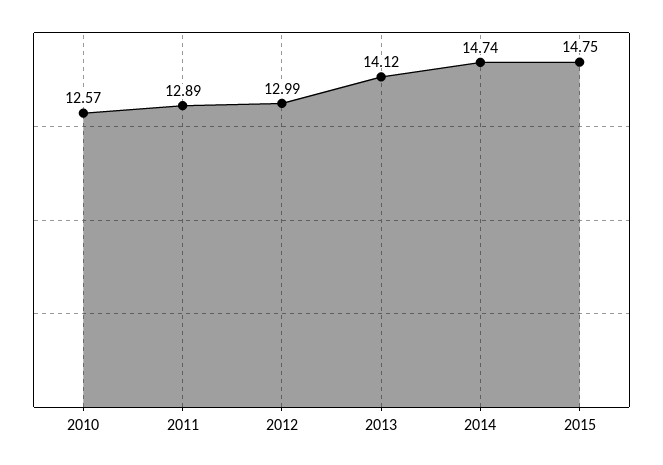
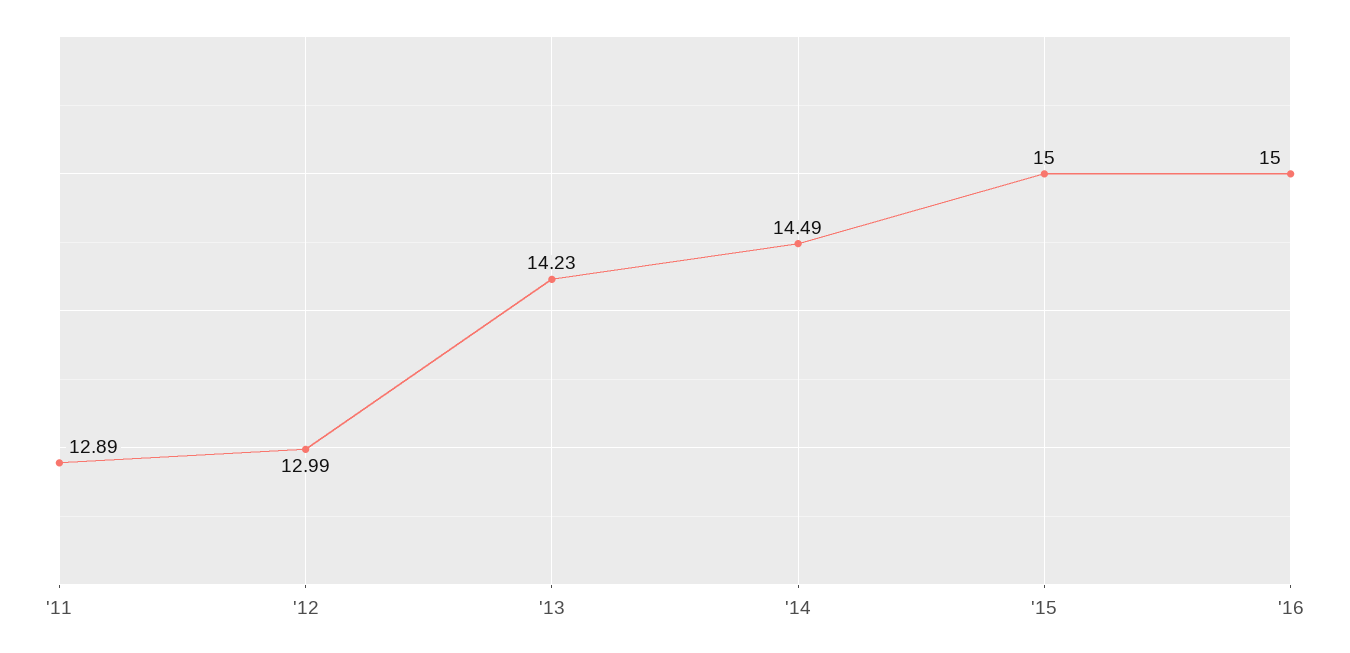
2010: 12.57 -> none
2013: 14.12 -> 14.23
2014: 14.74 -> 14.49
2015: 14.75 -> 15
'16: none -> 15

